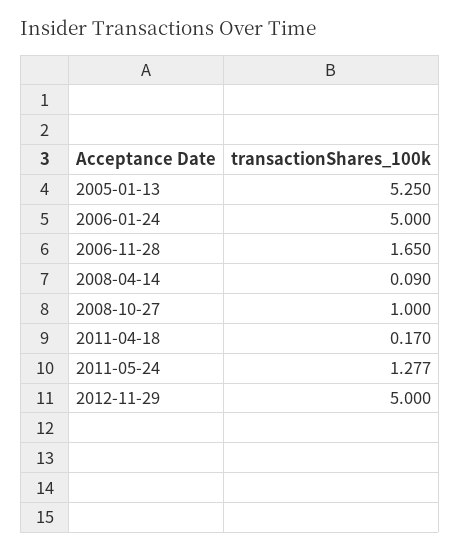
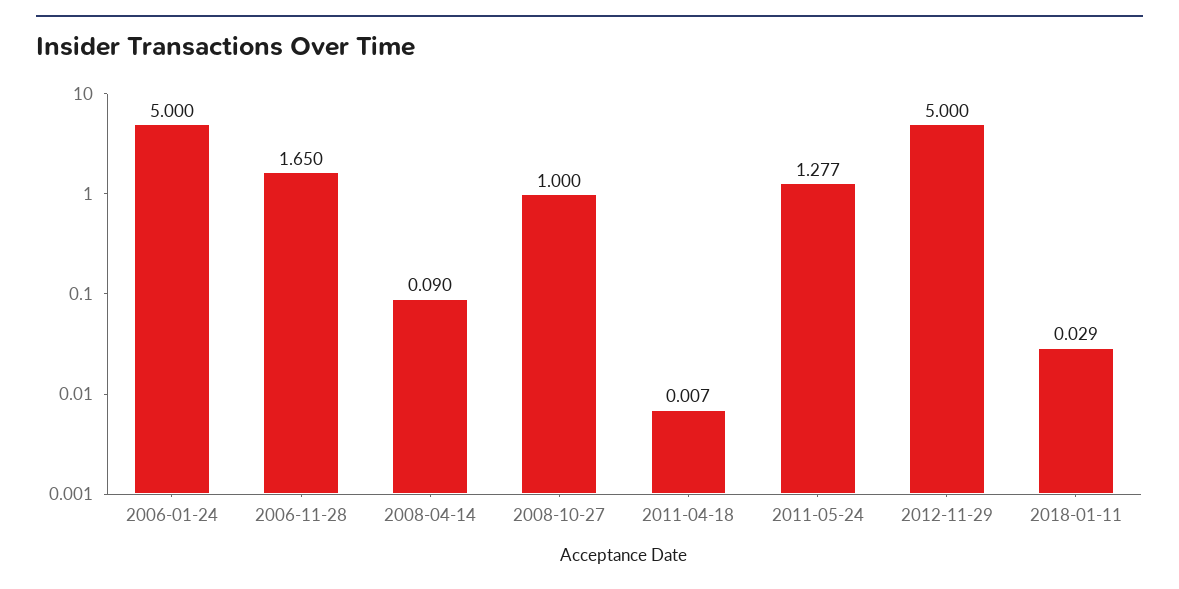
2005-01-13: 5.25 -> none
2011-04-18: 0.17 -> 0.007
2018-01-11: none -> 0.029

